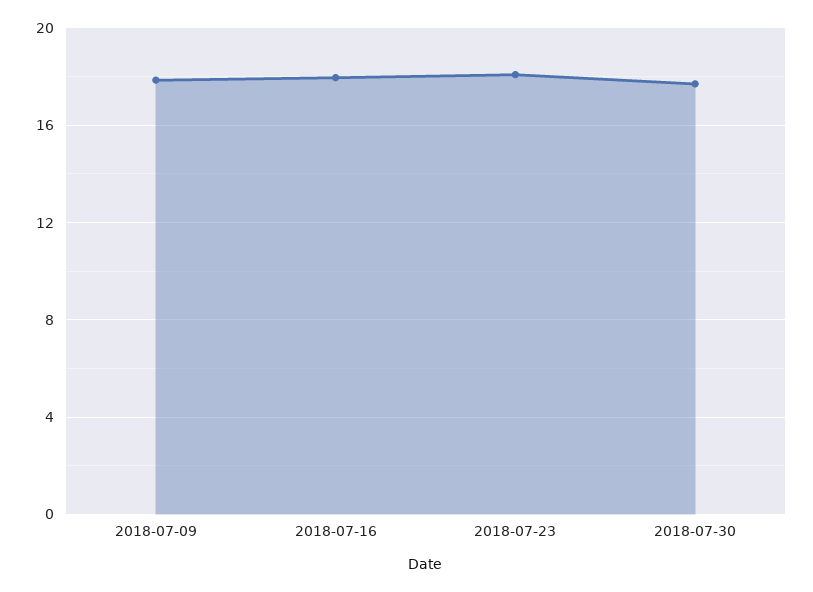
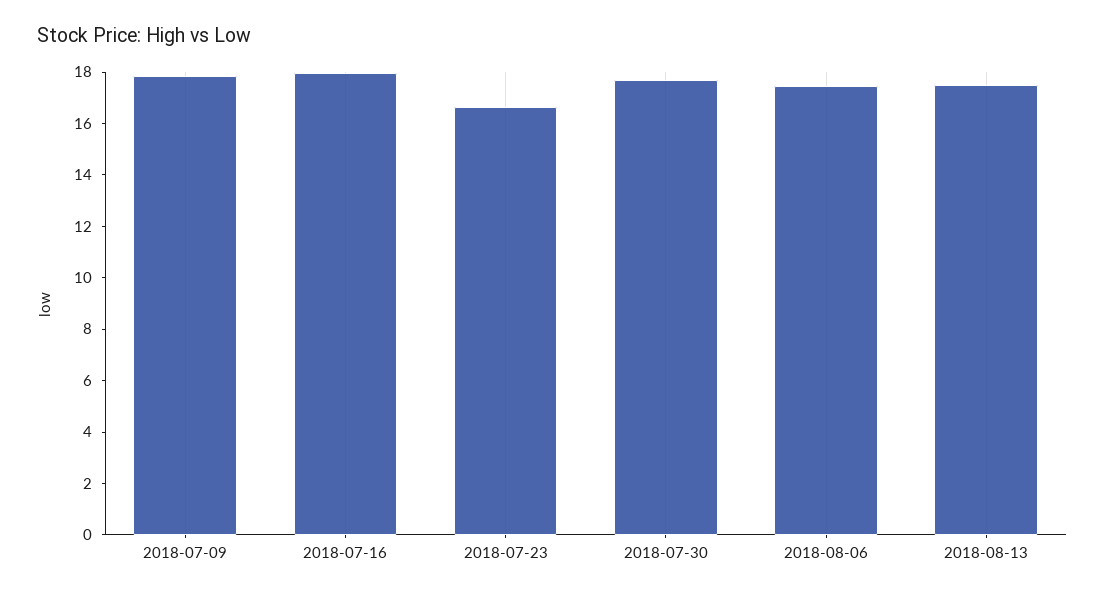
2018-07-23: 18 -> 16.5
2018-08-06: none -> 17.5
2018-08-13: none -> 17.5

